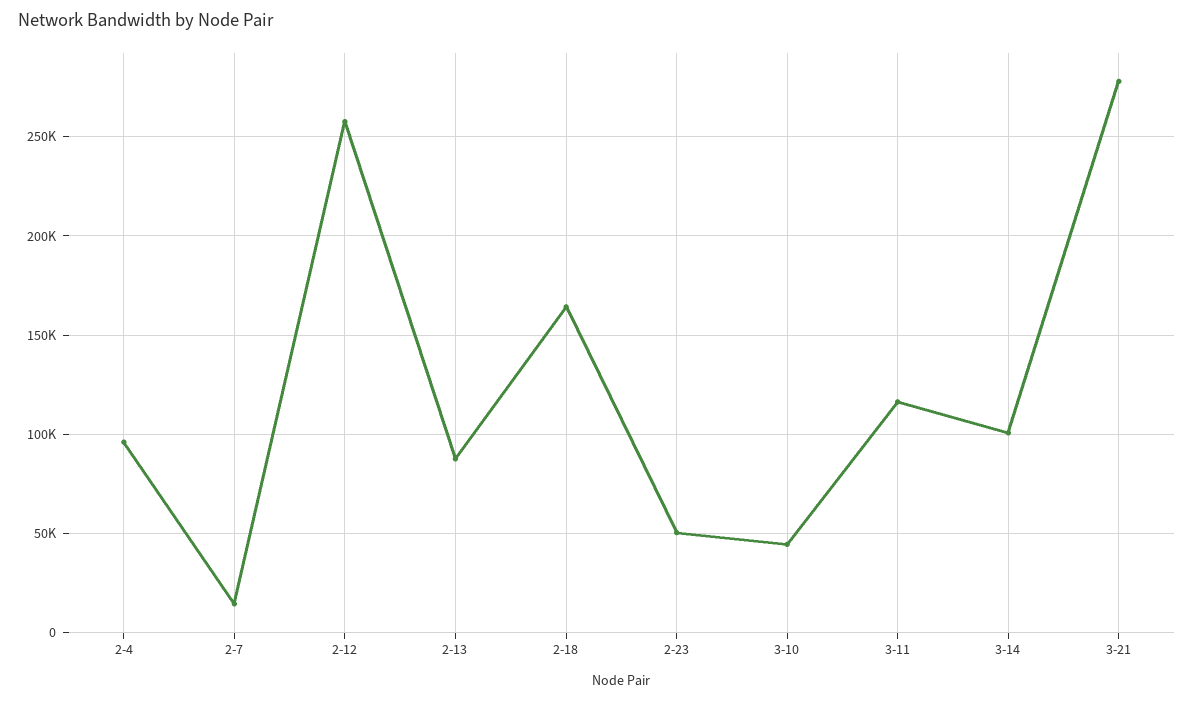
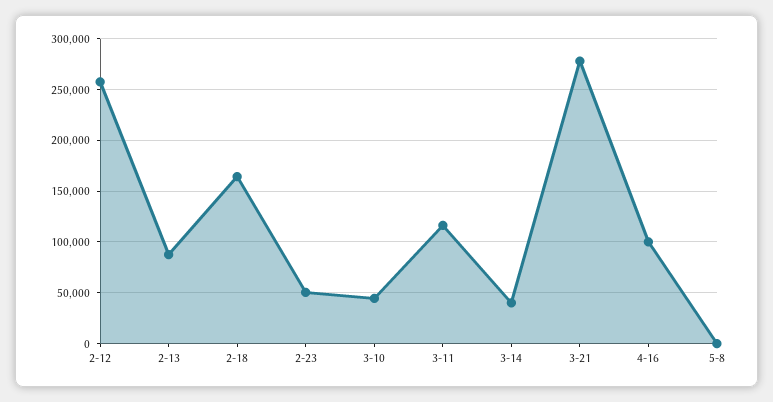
2-4: 95000 -> none
2-7: 15000 -> none
3-14: 100000 -> 40000
4-16: none -> 100000
5-8: none -> 0

